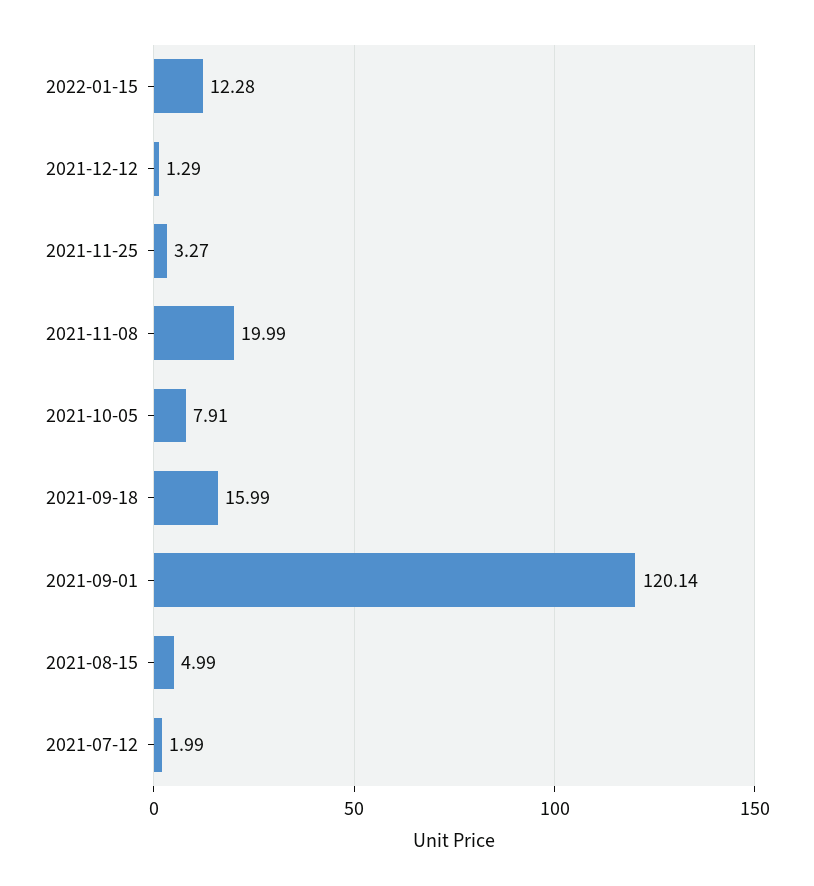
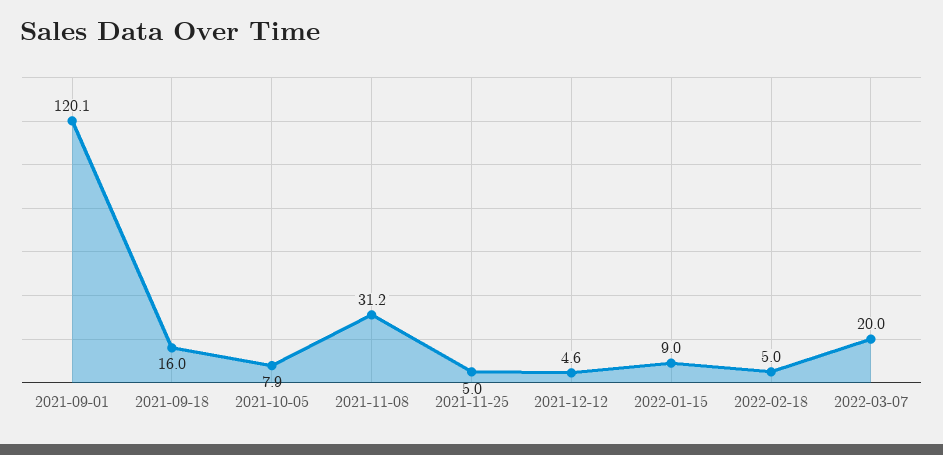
2022-01-15: 12.28 -> 9
2021-12-12: 1.29 -> 4.6
2021-11-25: 3.27 -> 5
2021-11-08: 19.99 -> 31.2
2021-08-15: 4.99 -> none
2021-07-12: 1.99 -> none
2022-02-18: none -> 5
2022-03-07: none -> 20

